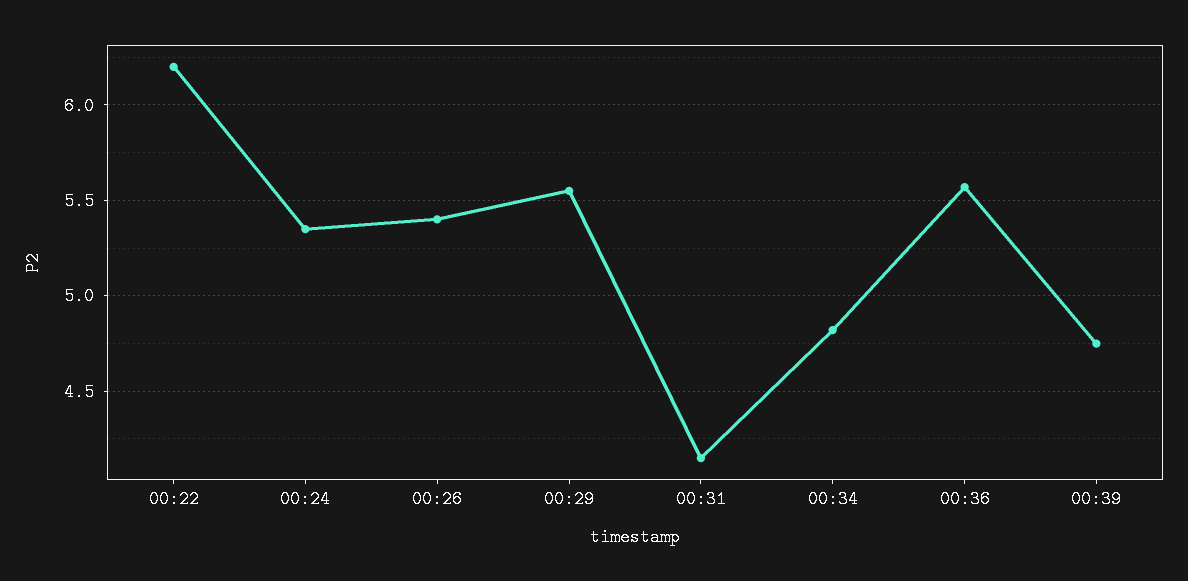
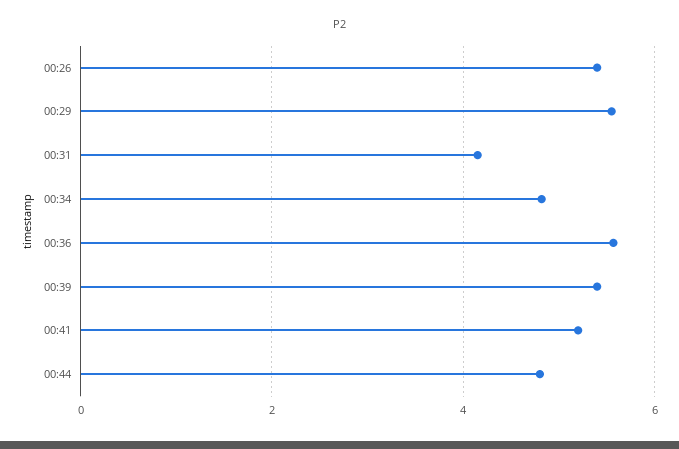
00:22: 6.2 -> none
00:24: 5.35 -> none
00:39: 4.75 -> 5.4
00:41: none -> 5.2
00:44: none -> 4.8

